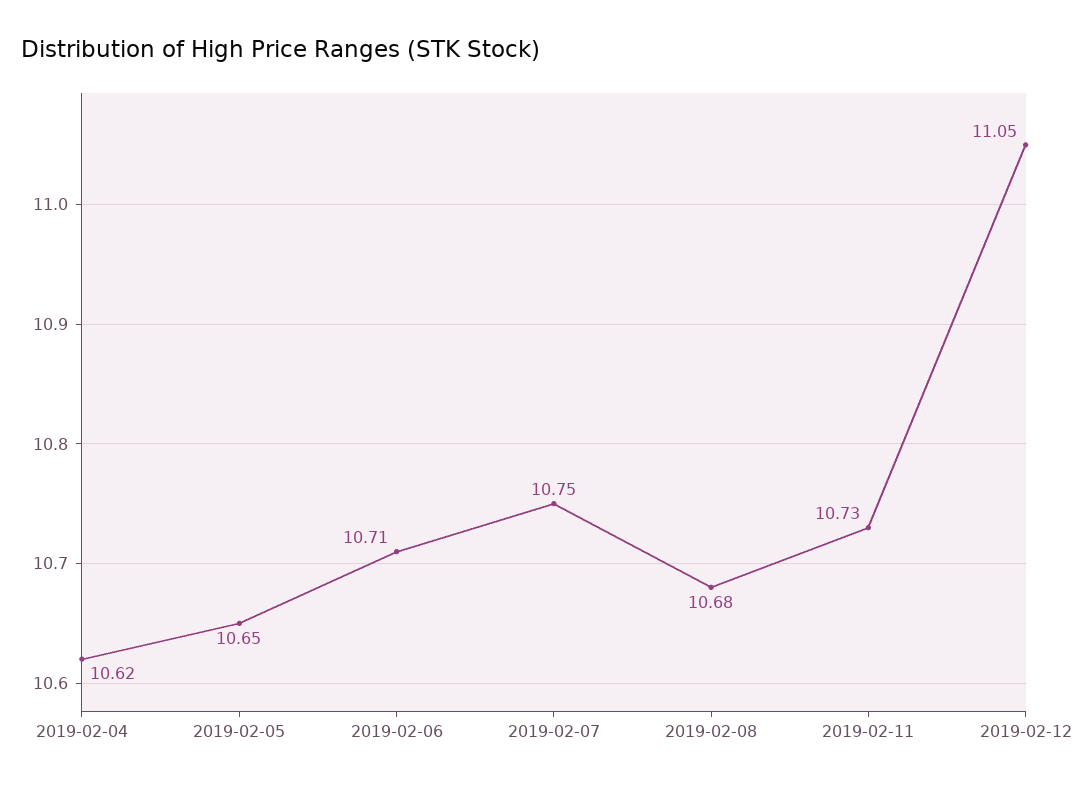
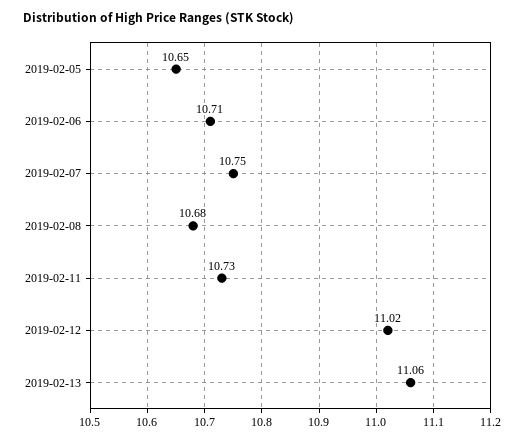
2019-02-04: 10.62 -> none
2019-02-12: 11.05 -> 11.02
2019-02-13: none -> 11.06

